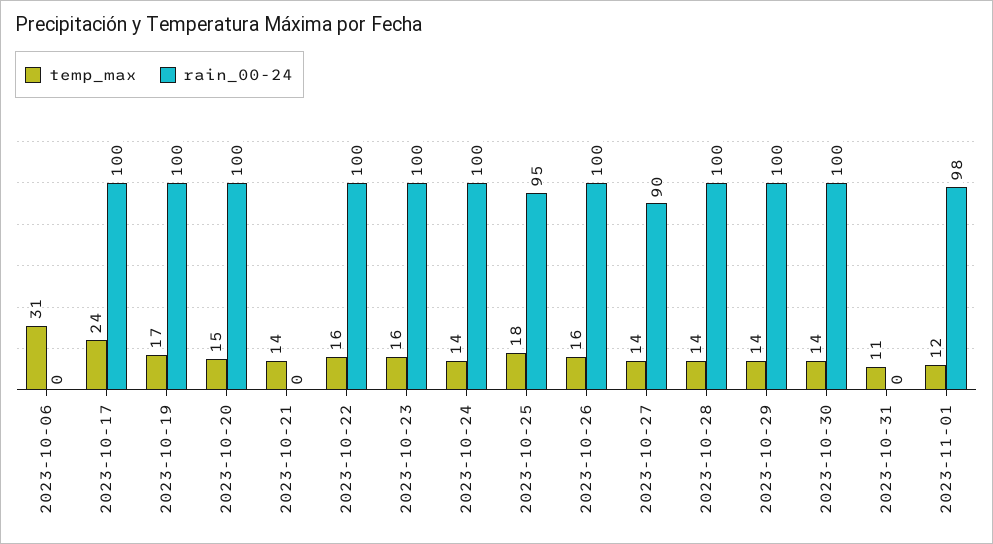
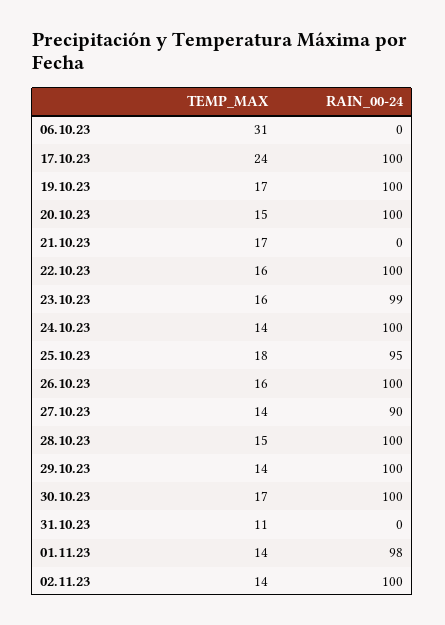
temp_max, 2023-10-21: 14 -> 17
rain_00-24, 2023-10-23: 100 -> 99
temp_max, 2023-10-28: 14 -> 15
temp_max, 2023-10-30: 14 -> 17
temp_max, 2023-11-01: 12 -> 14
temp_max, 02.11.23: none -> 14
rain_00-24, 02.11.23: none -> 100

